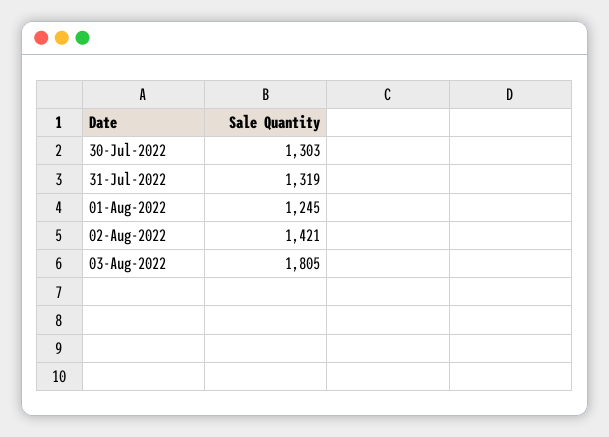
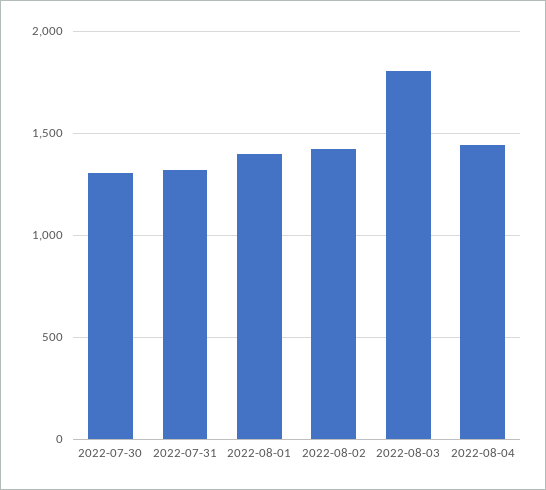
01-Aug-2022: 1245 -> 1400
2022-08-04: none -> 1450

